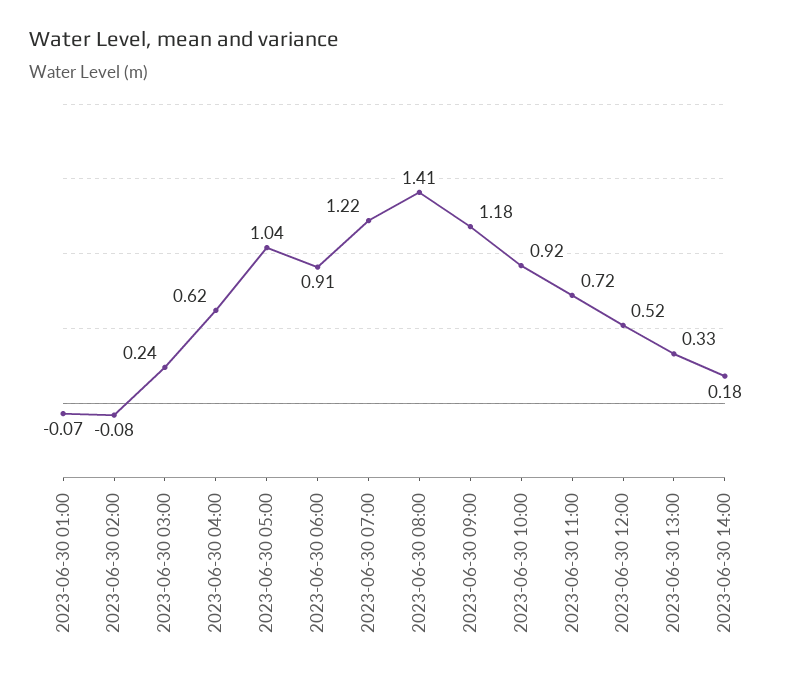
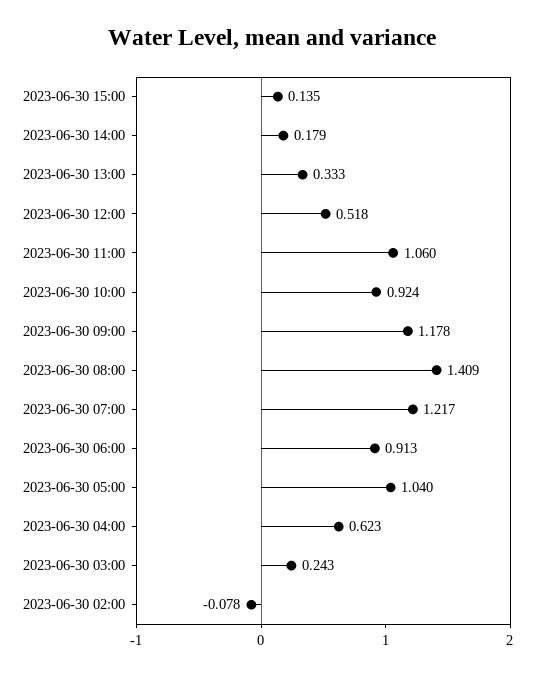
2023-06-30 01:00: -0.07 -> none
2023-06-30 11:00: 0.72 -> 1.06
2023-06-30 15:00: none -> 0.135

